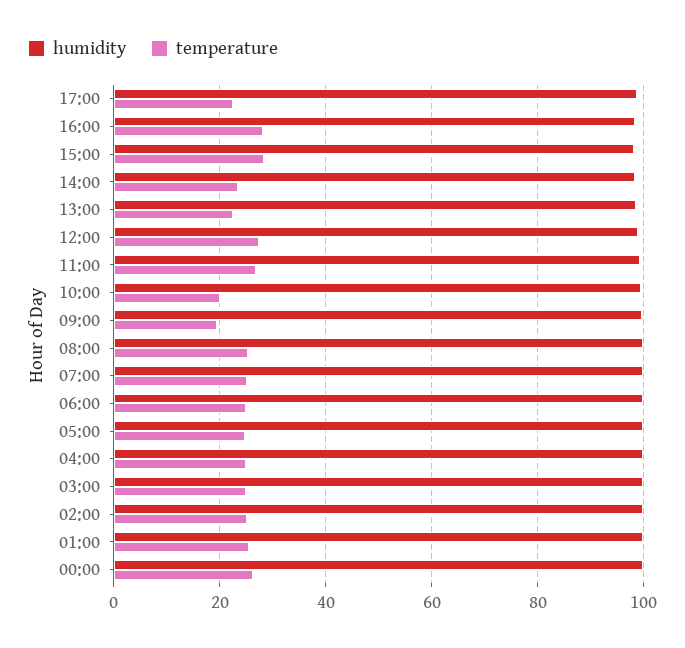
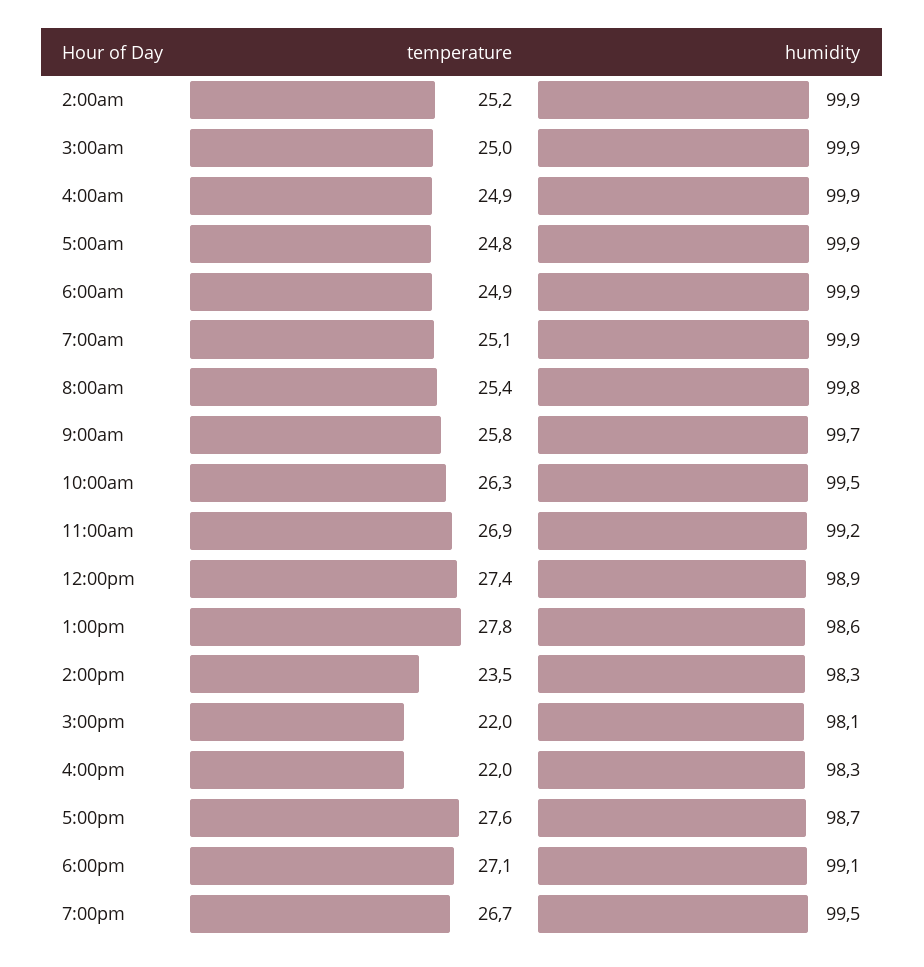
temperature, 17:00: 22 -> 27.6
temperature, 16:00: 28 -> 22
temperature, 15:00: 28 -> 22
temperature, 13:00: 22 -> 27.8
temperature, 10:00: 20 -> 26.3
temperature, 09:00: 20 -> 25.8
humidity, 01:00: 100 -> none
temperature, 01:00: 26 -> none
humidity, 00:00: 100 -> none
temperature, 00:00: 26 -> none
temperature, 6:00pm: none -> 27.1
humidity, 6:00pm: none -> 99.1
temperature, 7:00pm: none -> 26.7
humidity, 7:00pm: none -> 99.5

